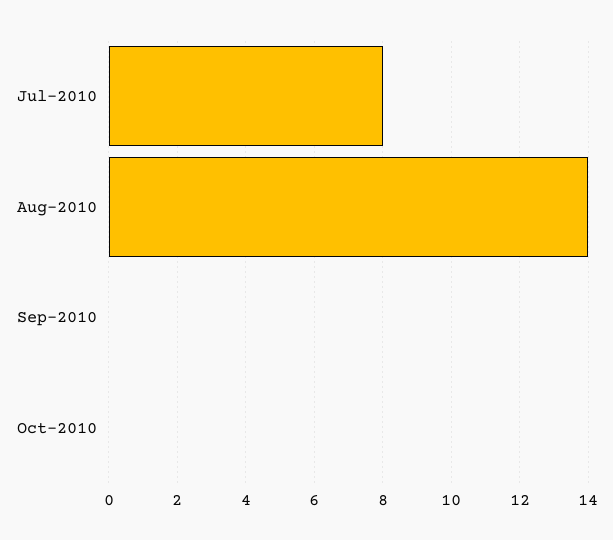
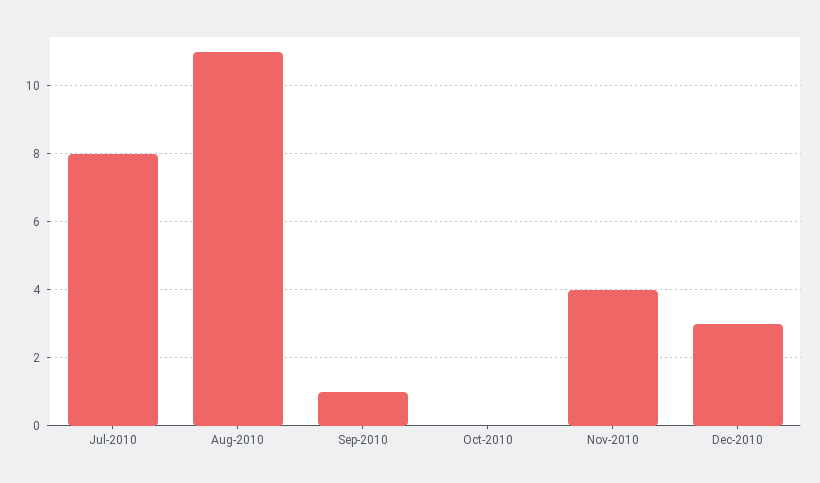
Aug-2010: 14 -> 11
Sep-2010: 0 -> 1
Nov-2010: none -> 4
Dec-2010: none -> 3

